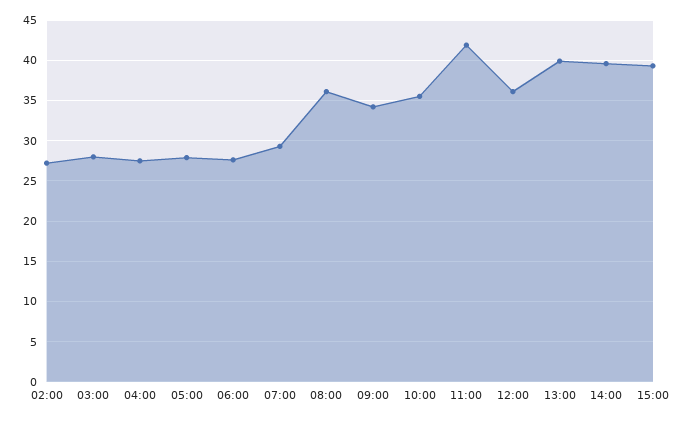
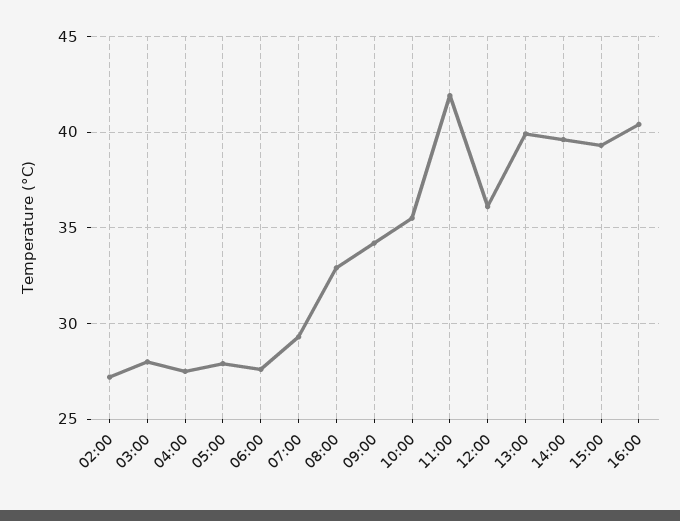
08:00: 36 -> 33
16:00: none -> 40.5

